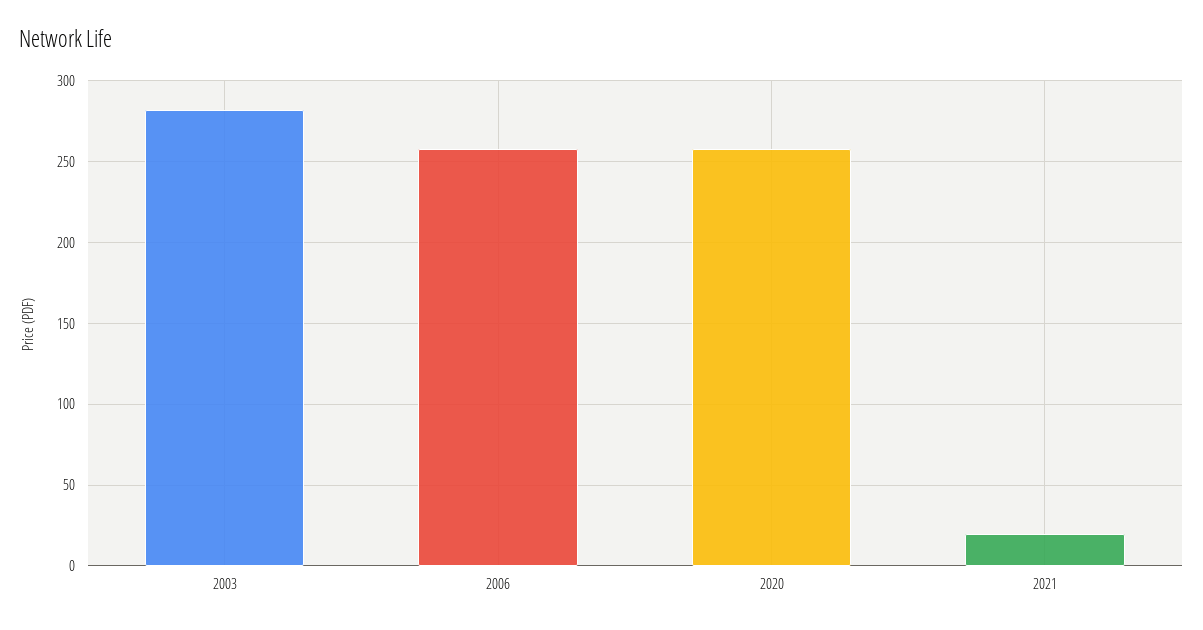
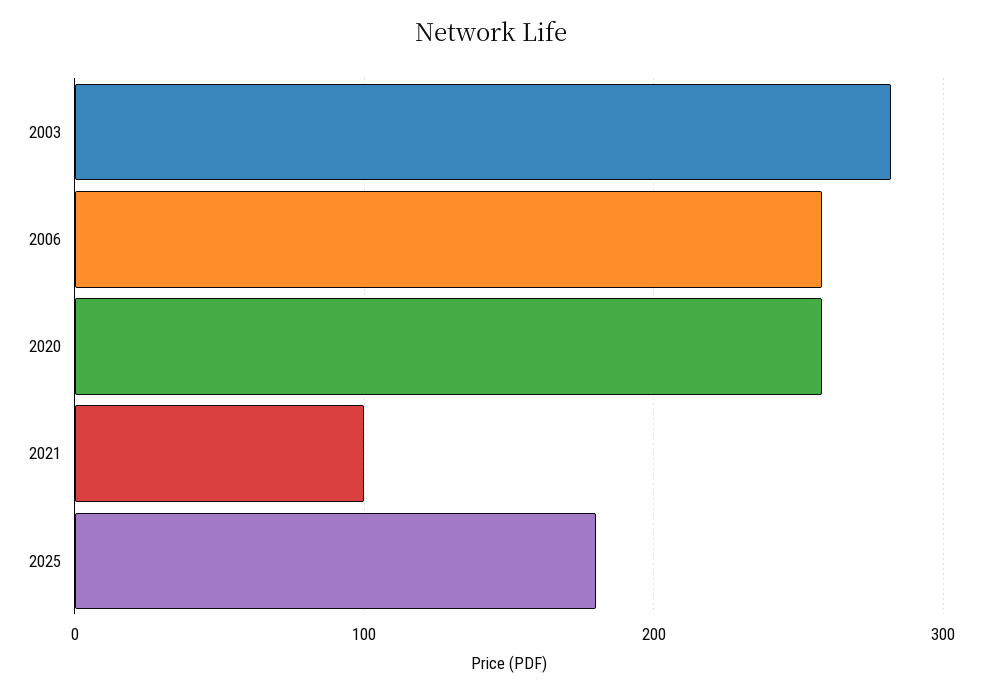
2021: 20 -> 100
2025: none -> 180

